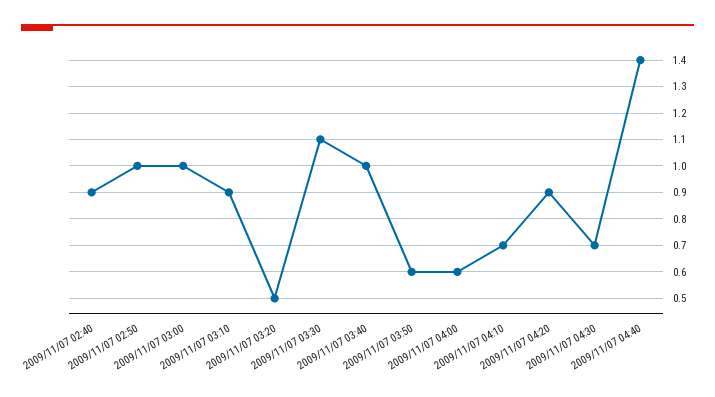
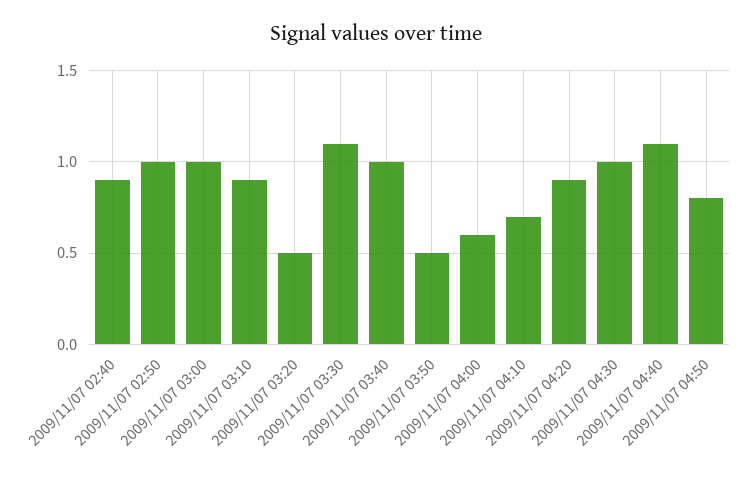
2009/11/07 03:50: 0.6 -> 0.5
2009/11/07 04:30: 0.7 -> 1
2009/11/07 04:40: 1.4 -> 1.1
2009/11/07 04:50: none -> 0.8

